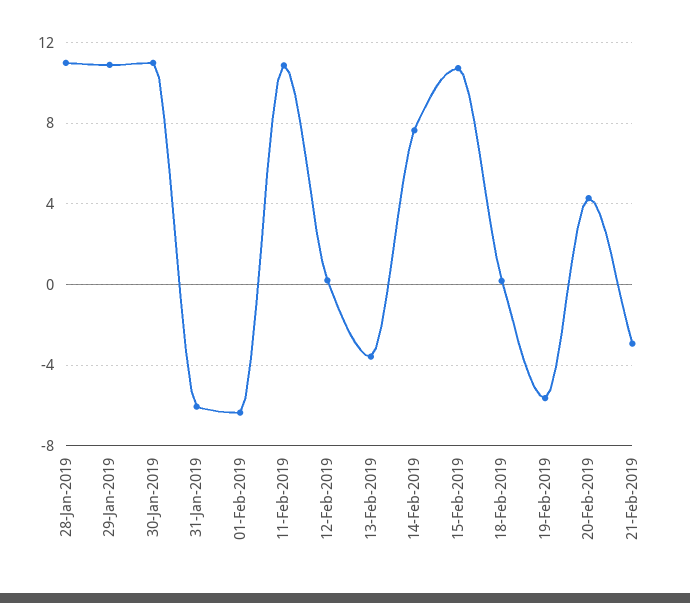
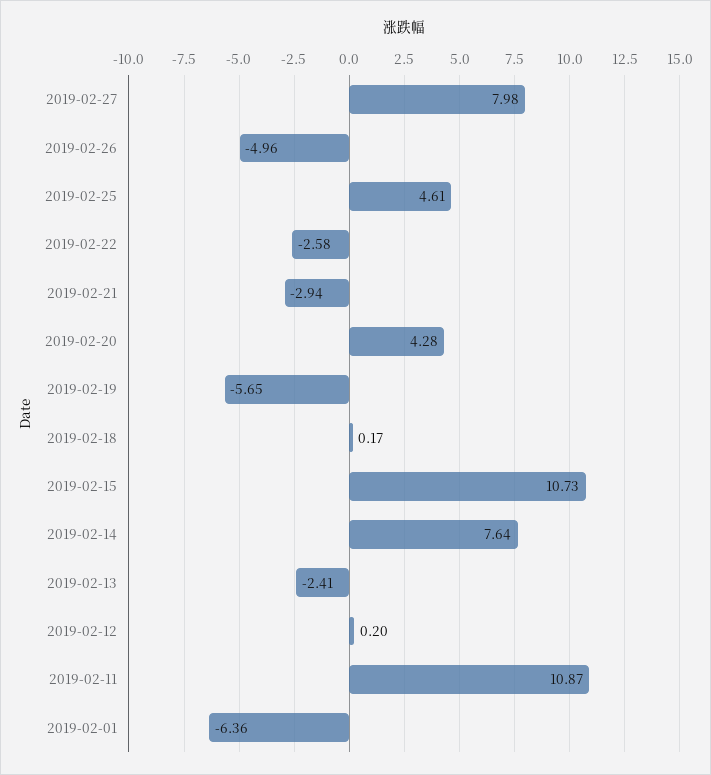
28-Jan-2019: 11 -> none
29-Jan-2019: 11 -> none
30-Jan-2019: 11 -> none
31-Jan-2019: -6 -> none
13-Feb-2019: -3.5 -> -2.41
2019-02-27: none -> 7.98
2019-02-26: none -> -4.96
2019-02-25: none -> 4.61
2019-02-22: none -> -2.58

